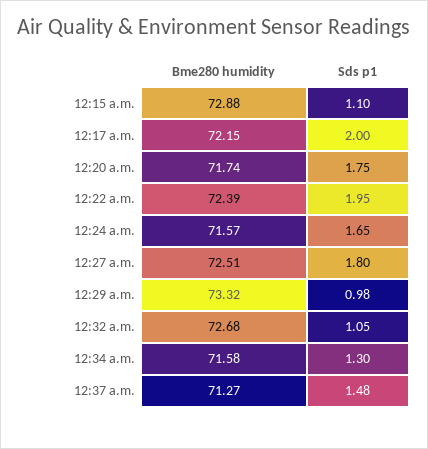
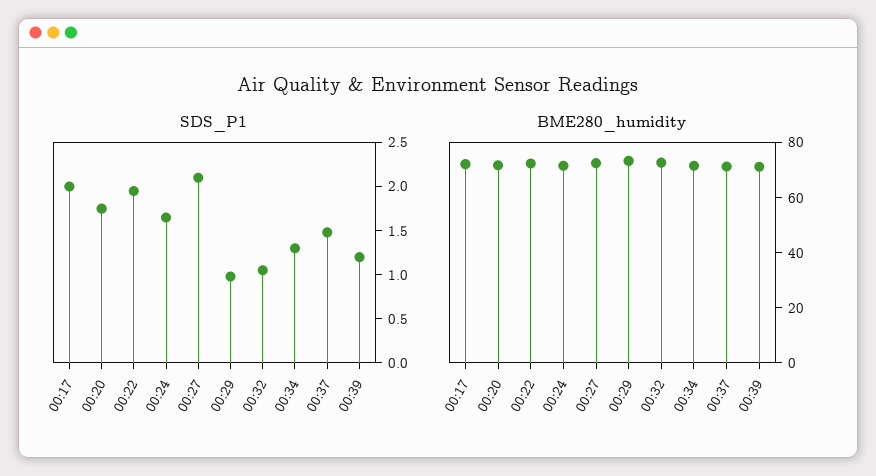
Bme280 humidity, 12:15 a.m.: 72.88 -> none
Sds p1, 12:15 a.m.: 1.1 -> none
Sds p1, 12:27 a.m.: 1.8 -> 2.1
Sds p1, 00:39: none -> 1.2
Bme280 humidity, 00:39: none -> 70

